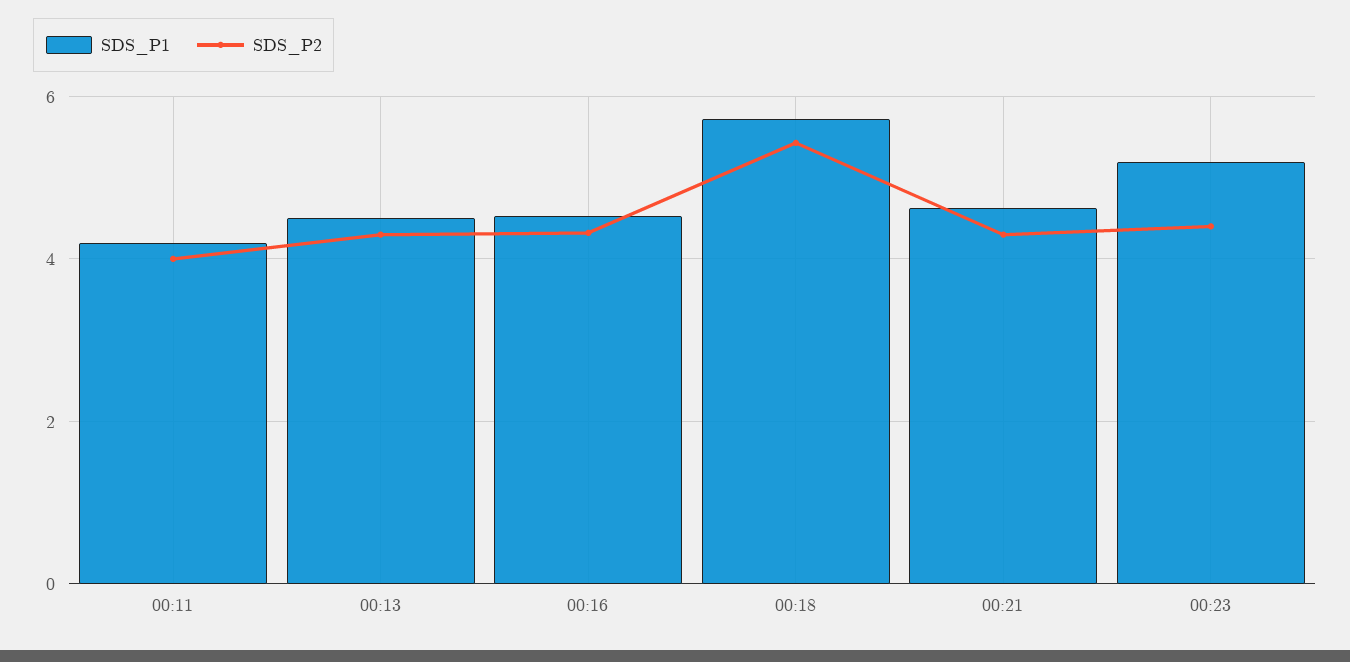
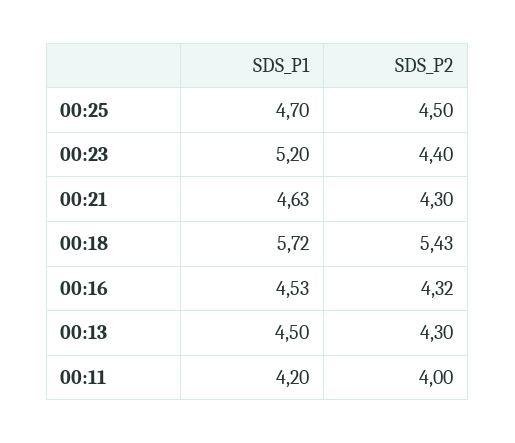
SDS_P1, 00:25: none -> 4.7
SDS_P2, 00:25: none -> 4.5

